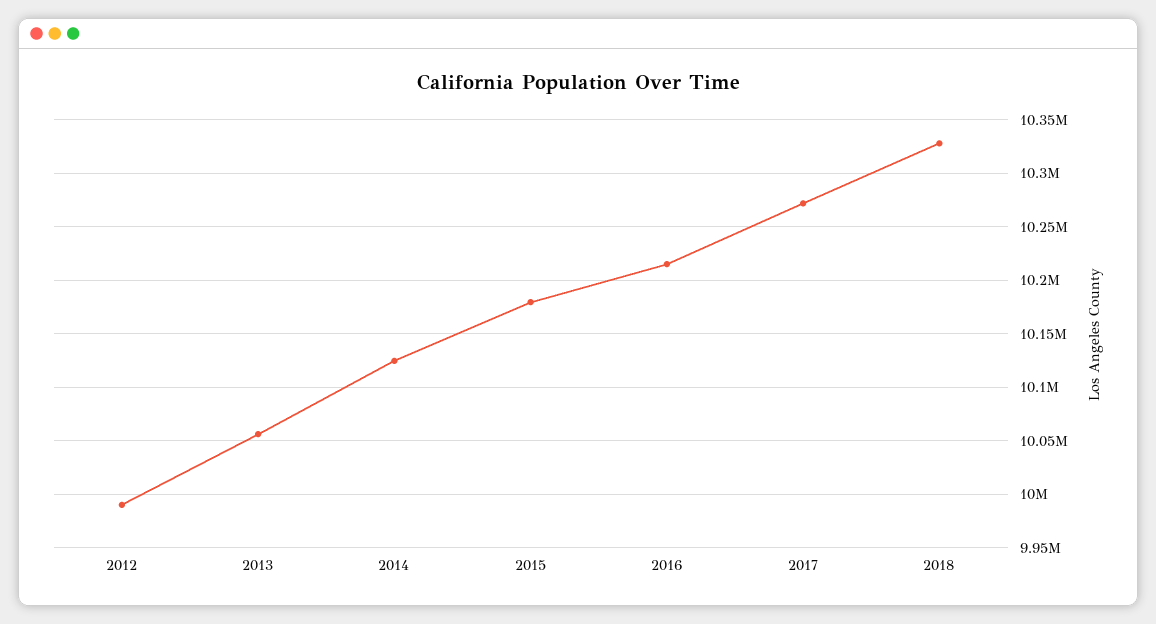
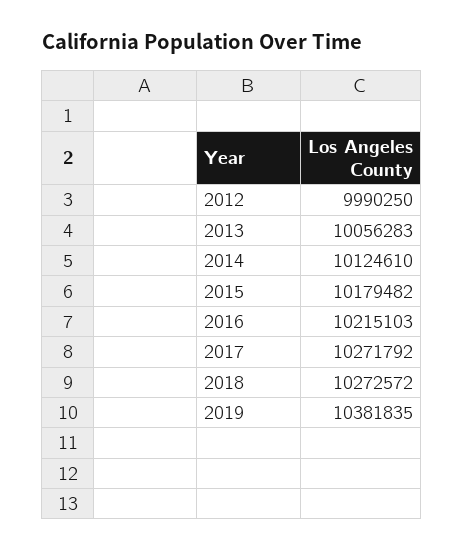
2018: 10330000 -> 10272572
2019: none -> 10381835

